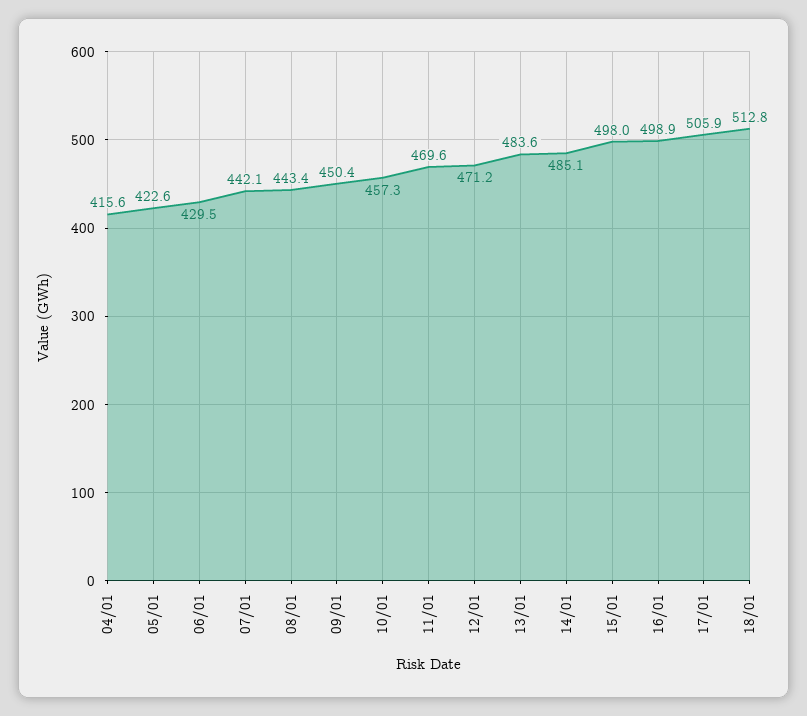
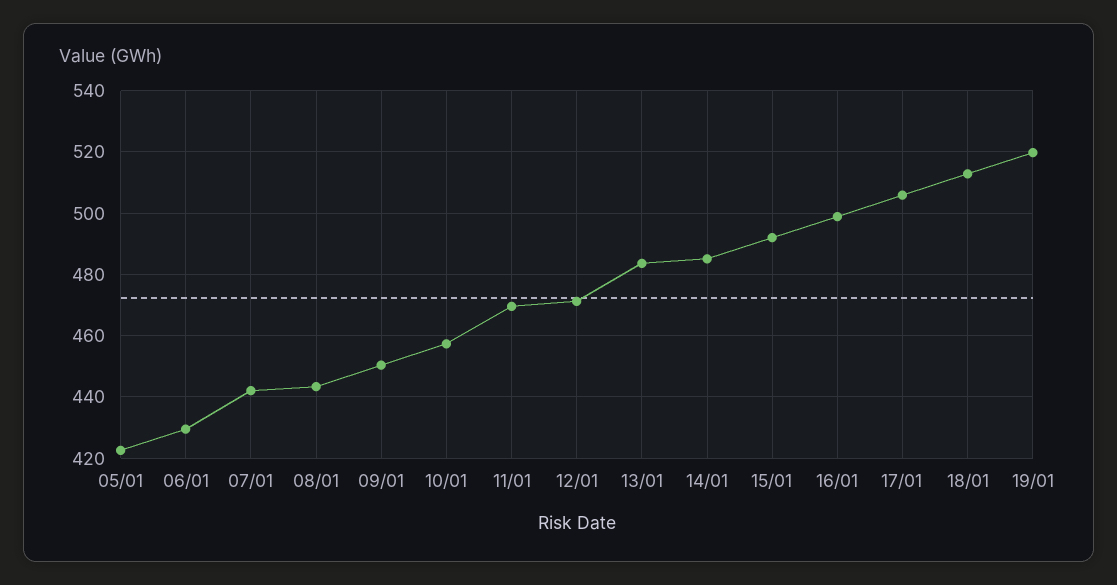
04/01: 415.6 -> none
15/01: 498 -> 492
19/01: none -> 520

